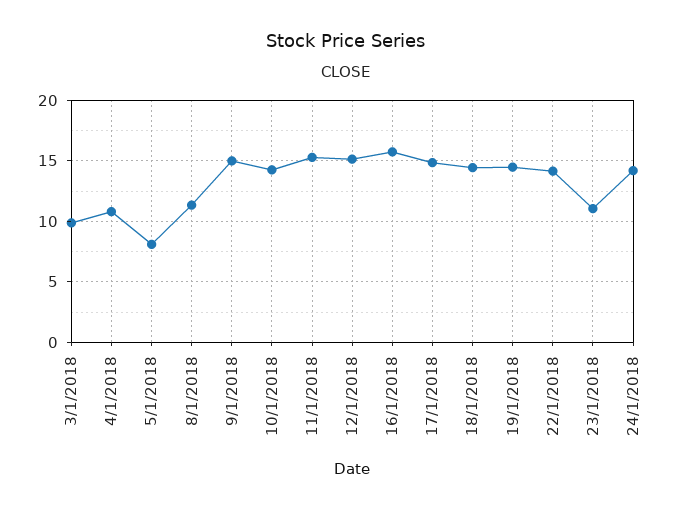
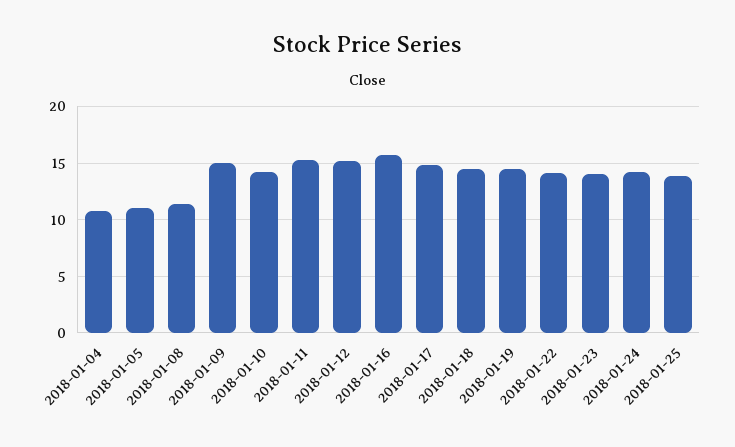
3/1/2018: 10 -> none
5/1/2018: 8 -> 11
23/1/2018: 11 -> 14
2018-01-25: none -> 14

